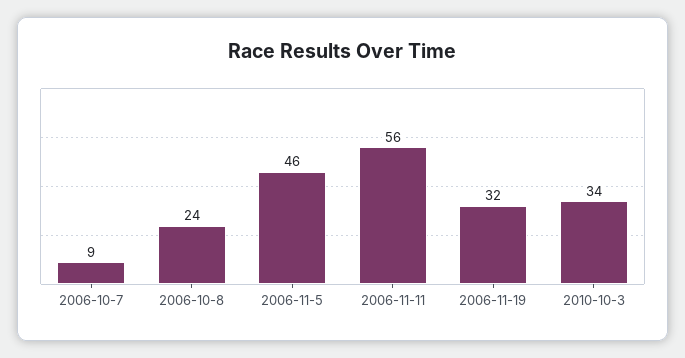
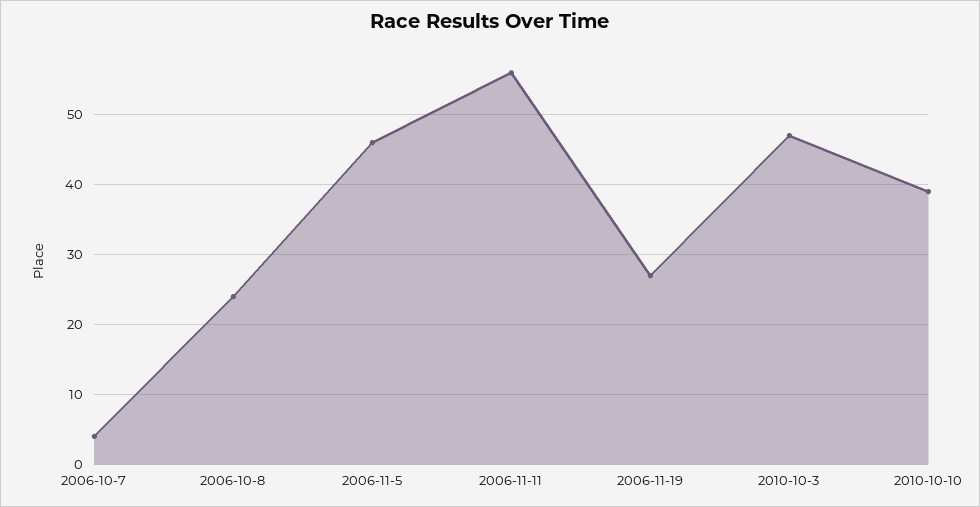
2006-10-7: 9 -> 4
2006-11-19: 32 -> 27
2010-10-3: 34 -> 47
2010-10-10: none -> 39

